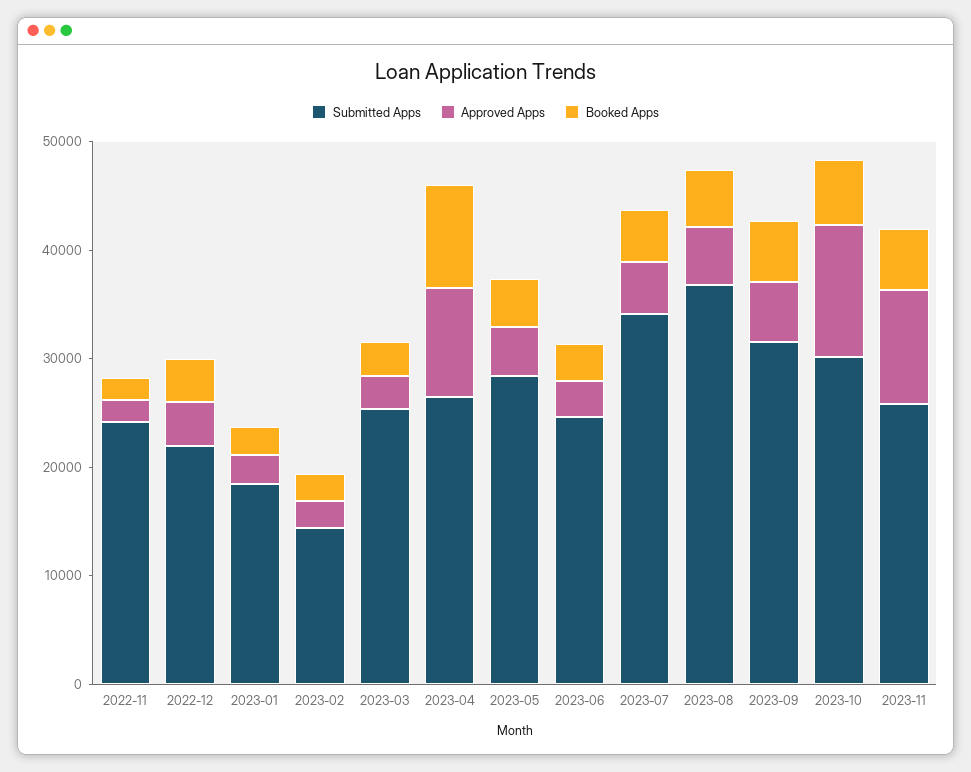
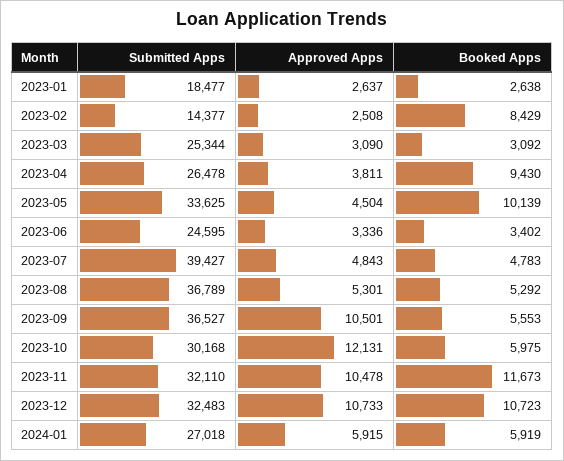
Submitted Apps, 2022-11: 24000 -> none
Approved Apps, 2022-11: 2000 -> none
Booked Apps, 2022-11: 2000 -> none
Submitted Apps, 2022-12: 22000 -> none
Approved Apps, 2022-12: 4000 -> none
Booked Apps, 2022-12: 4000 -> none
Booked Apps, 2023-02: 2000 -> 8429
Approved Apps, 2023-04: 10000 -> 3811
Submitted Apps, 2023-05: 28000 -> 33625
Booked Apps, 2023-05: 4000 -> 10139
Submitted Apps, 2023-07: 34000 -> 39427
Submitted Apps, 2023-09: 32000 -> 36527
Approved Apps, 2023-09: 6000 -> 10501
Submitted Apps, 2023-11: 26000 -> 32110
Booked Apps, 2023-11: 6000 -> 11673
Submitted Apps, 2023-12: none -> 32483
Approved Apps, 2023-12: none -> 10733
Booked Apps, 2023-12: none -> 10723
Submitted Apps, 2024-01: none -> 27018
Approved Apps, 2024-01: none -> 5915
Booked Apps, 2024-01: none -> 5919

